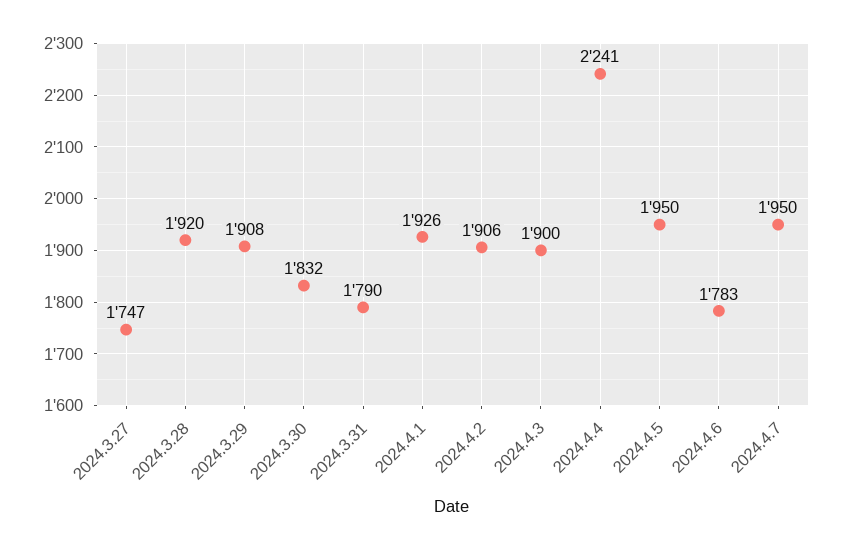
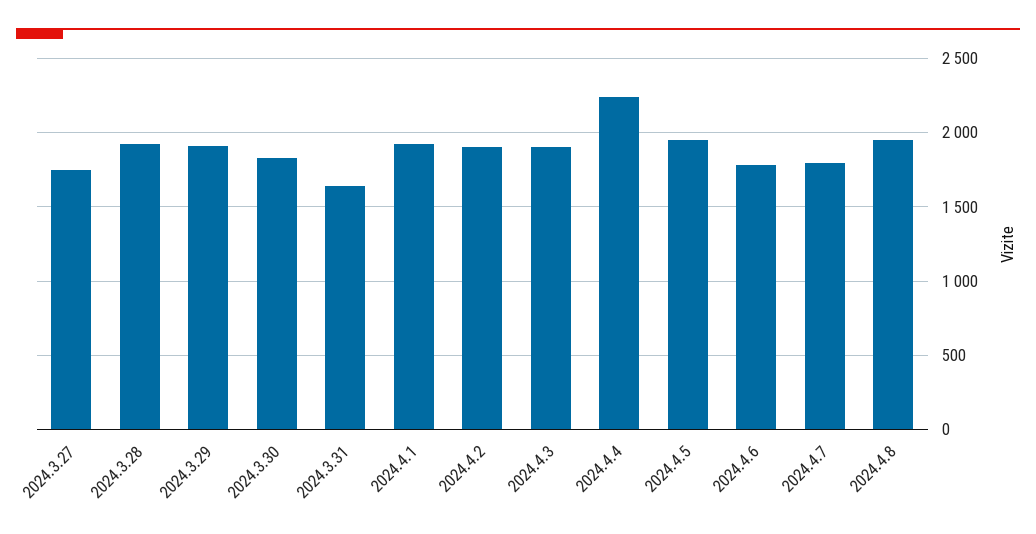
2024.3.31: 1790 -> 1650
2024.4.7: 1950 -> 1800
2024.4.8: none -> 1950

